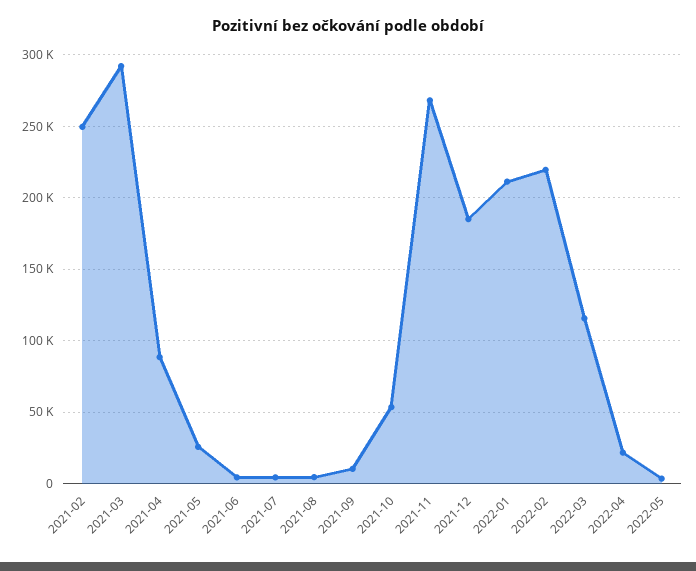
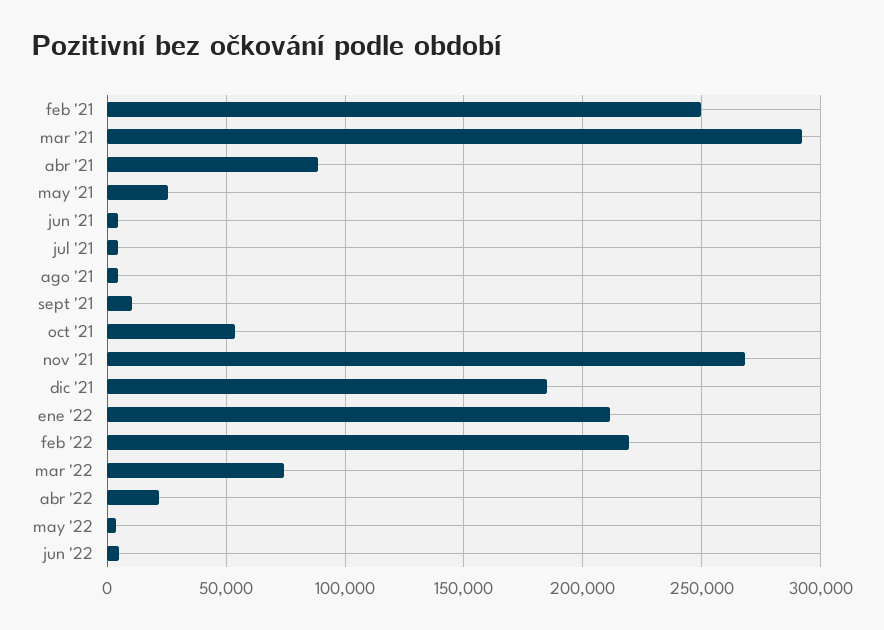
2022-03: 115000 -> 75000
jun '22: none -> 5000

